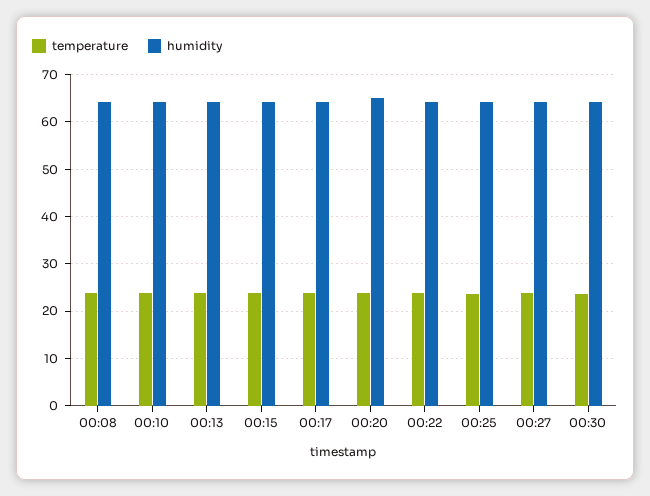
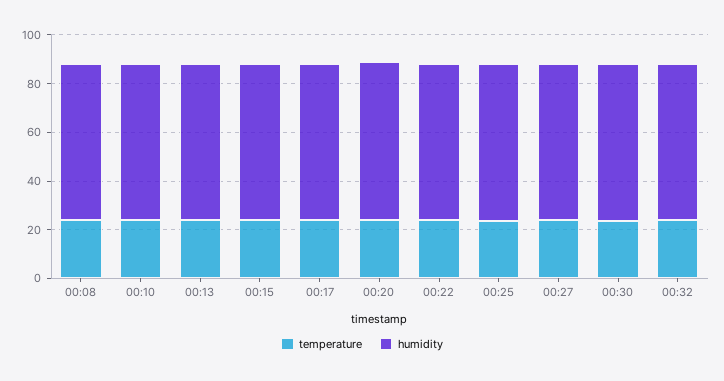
temperature, 00:32: none -> 25
humidity, 00:32: none -> 65

